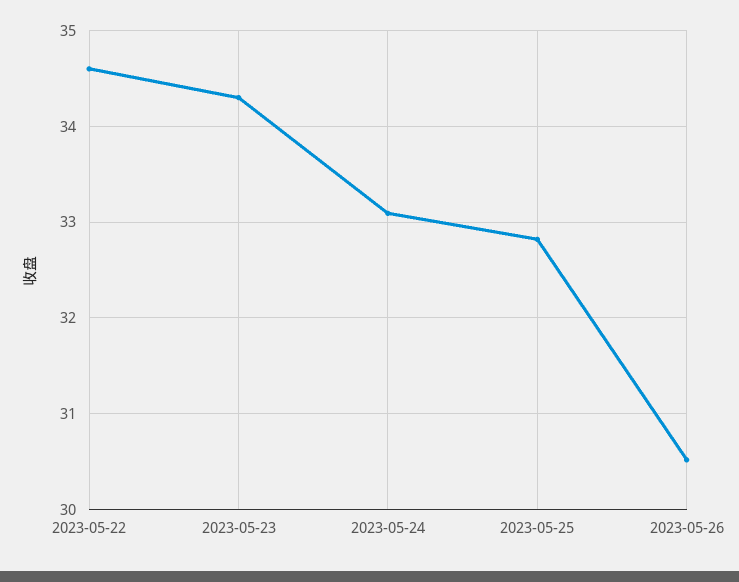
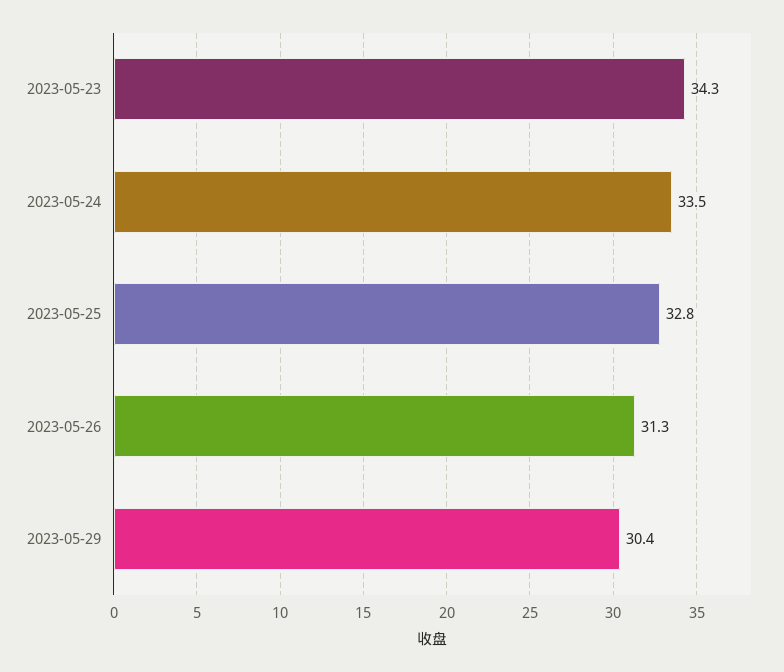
2023-05-22: 34.6 -> none
2023-05-24: 33.1 -> 33.5
2023-05-26: 30.5 -> 31.3
2023-05-29: none -> 30.4

